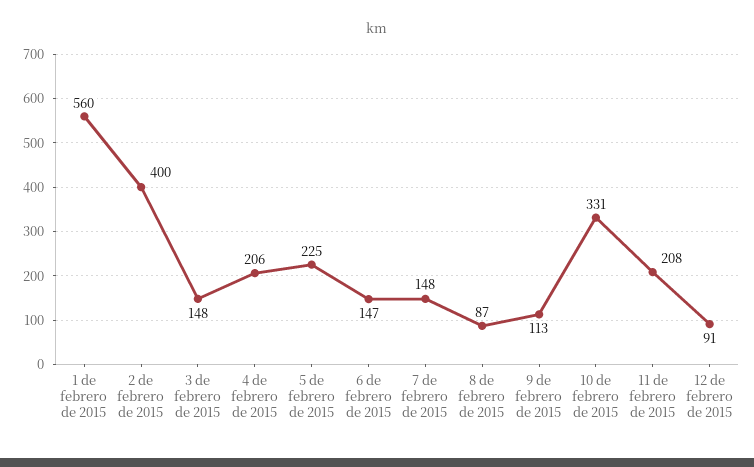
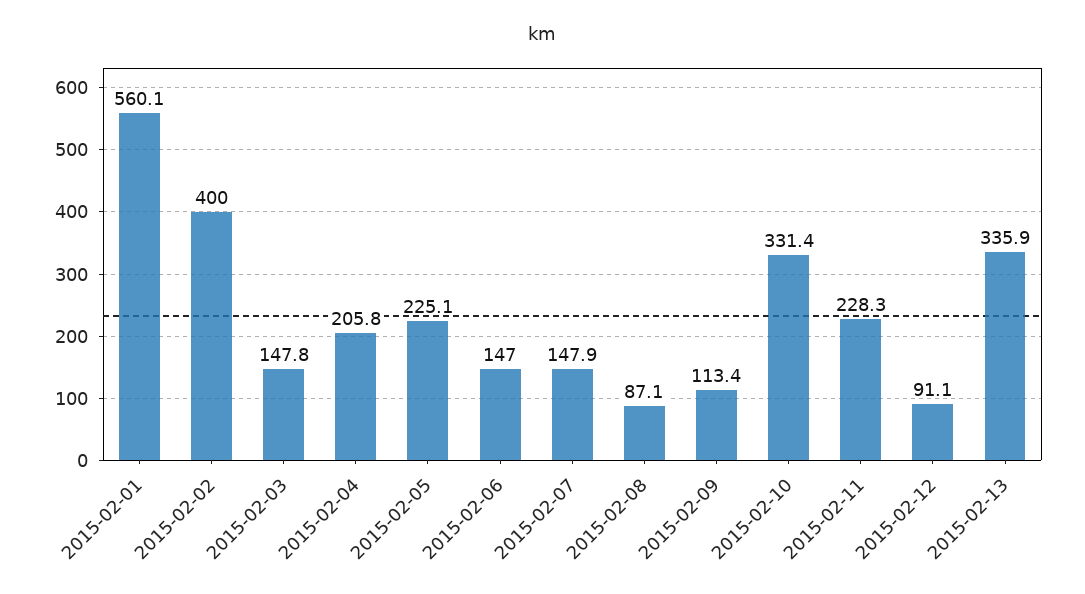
11 de febrero de 2015: 208 -> 228.3
2015-02-13: none -> 335.9

